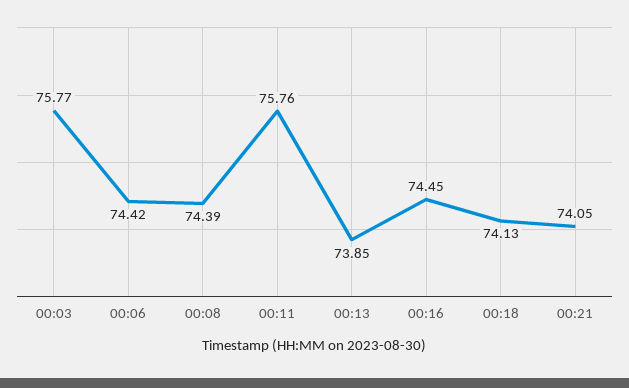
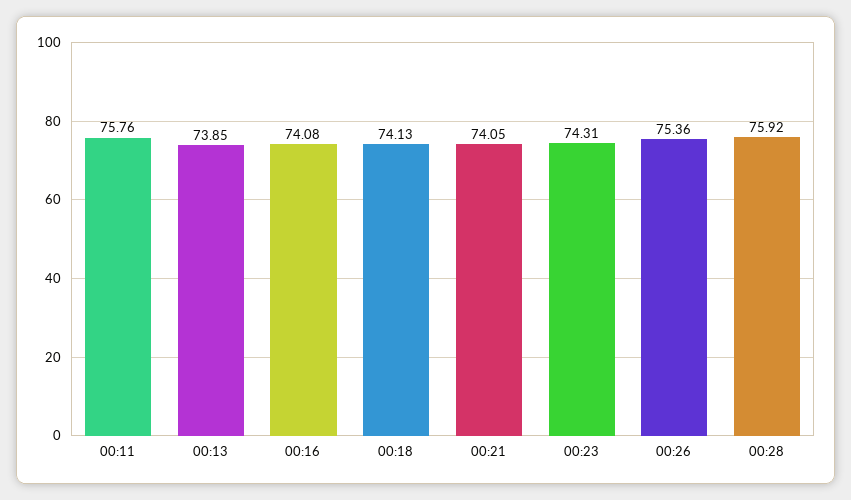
00:03: 75.77 -> none
00:06: 74.42 -> none
00:08: 74.39 -> none
00:16: 74.45 -> 74.08
00:23: none -> 74.31
00:26: none -> 75.36
00:28: none -> 75.92

